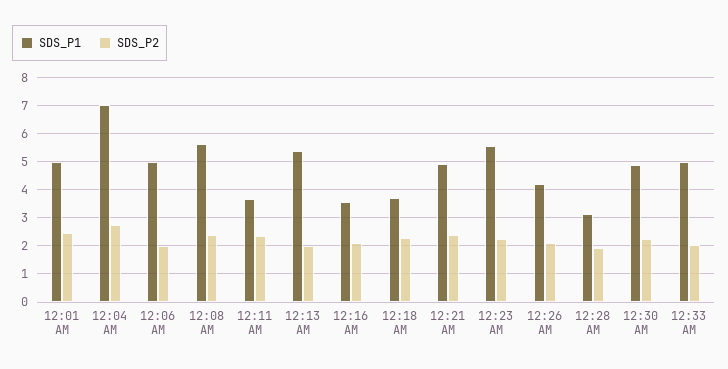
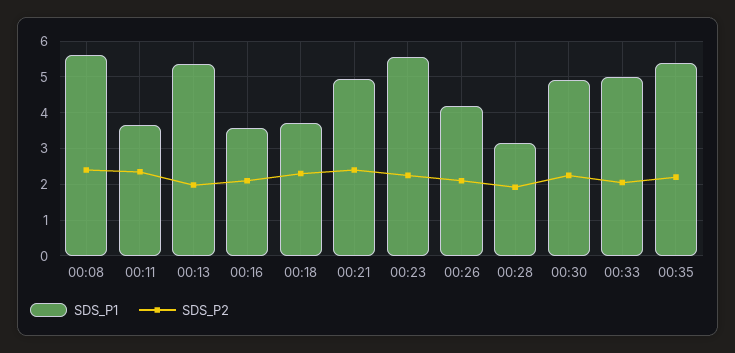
SDS_P1, 12:01 AM: 5 -> none
SDS_P2, 12:01 AM: 2.5 -> none
SDS_P1, 12:04 AM: 7 -> none
SDS_P2, 12:04 AM: 2.75 -> none
SDS_P1, 12:06 AM: 5 -> none
SDS_P2, 12:06 AM: 2 -> none
SDS_P1, 00:35: none -> 5.4
SDS_P2, 00:35: none -> 2.2

